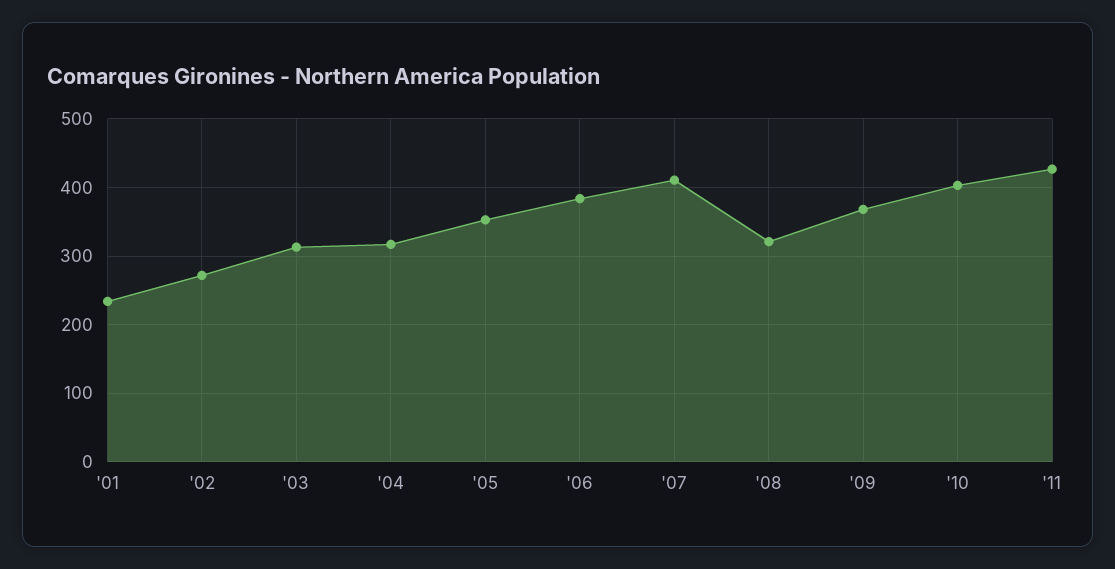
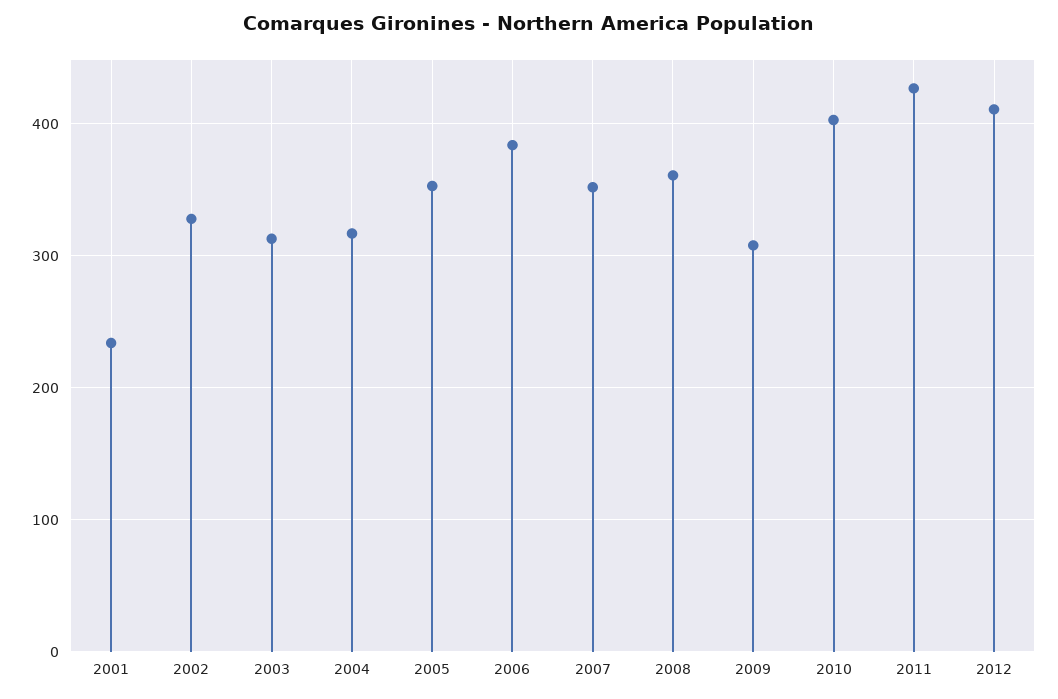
'02: 270 -> 330
'07: 410 -> 350
'08: 320 -> 360
'09: 370 -> 310
2012: none -> 410

